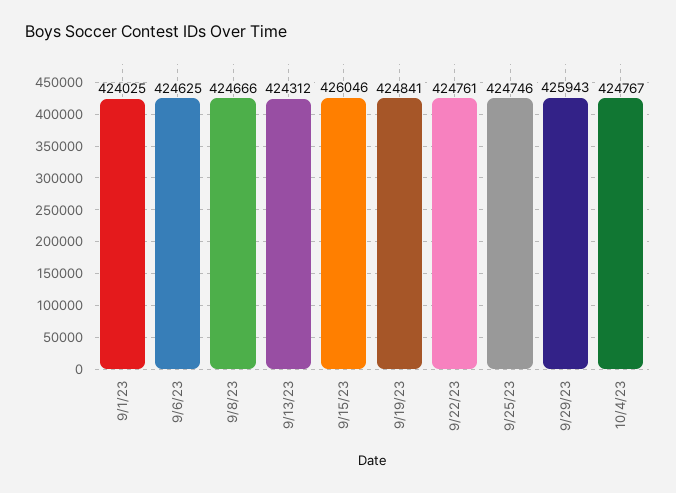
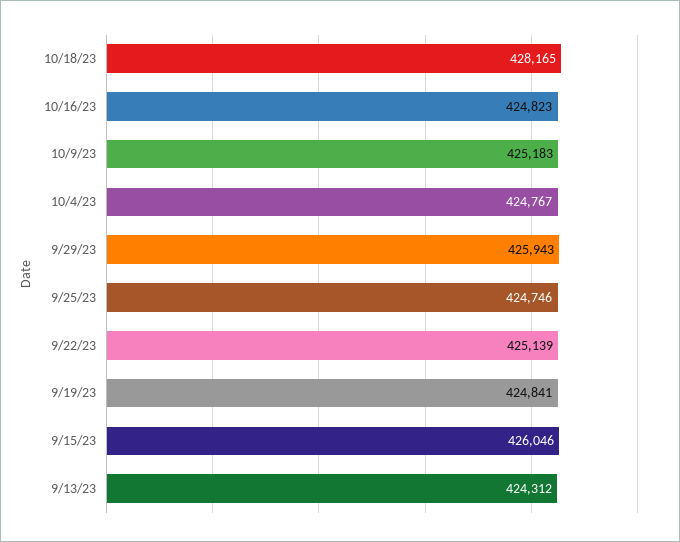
9/1/23: 424025 -> none
9/6/23: 424625 -> none
9/8/23: 424666 -> none
9/22/23: 424761 -> 425139
10/18/23: none -> 428165
10/16/23: none -> 424823
10/9/23: none -> 425183

